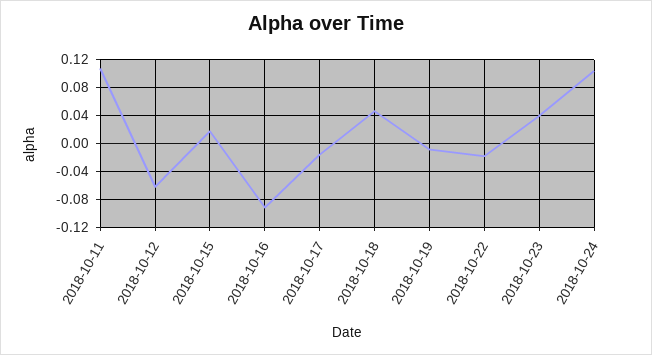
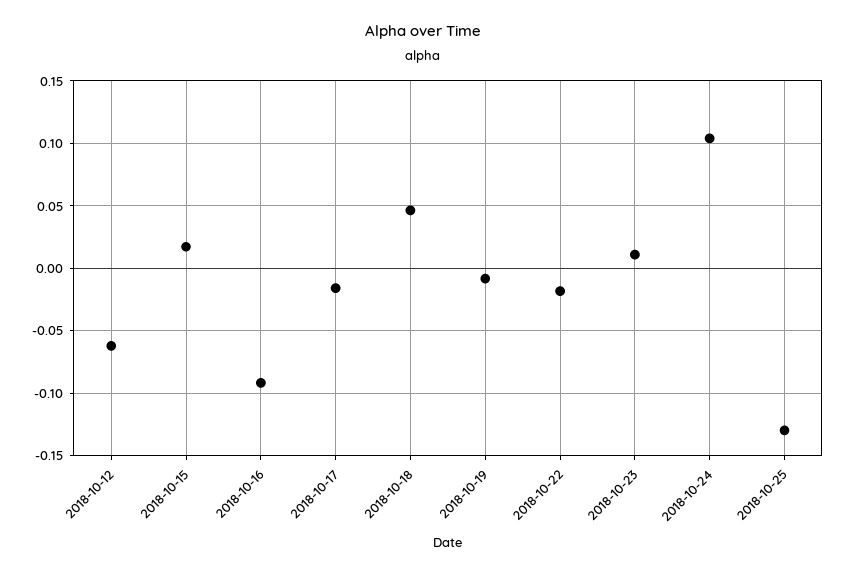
2018-10-11: 0.11 -> none
2018-10-23: 0.04 -> 0.01
2018-10-25: none -> -0.13

